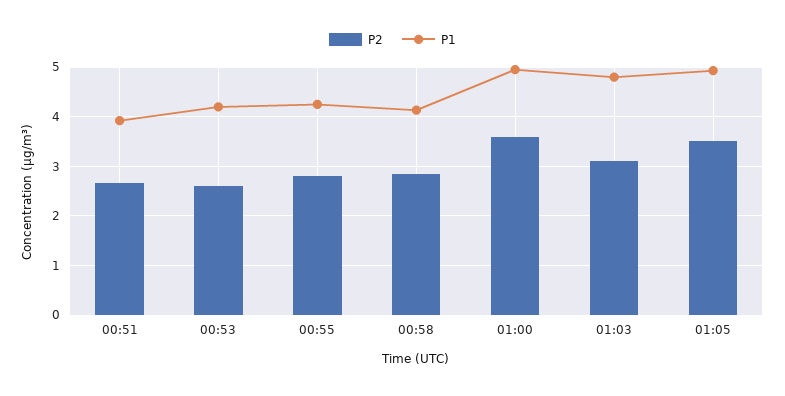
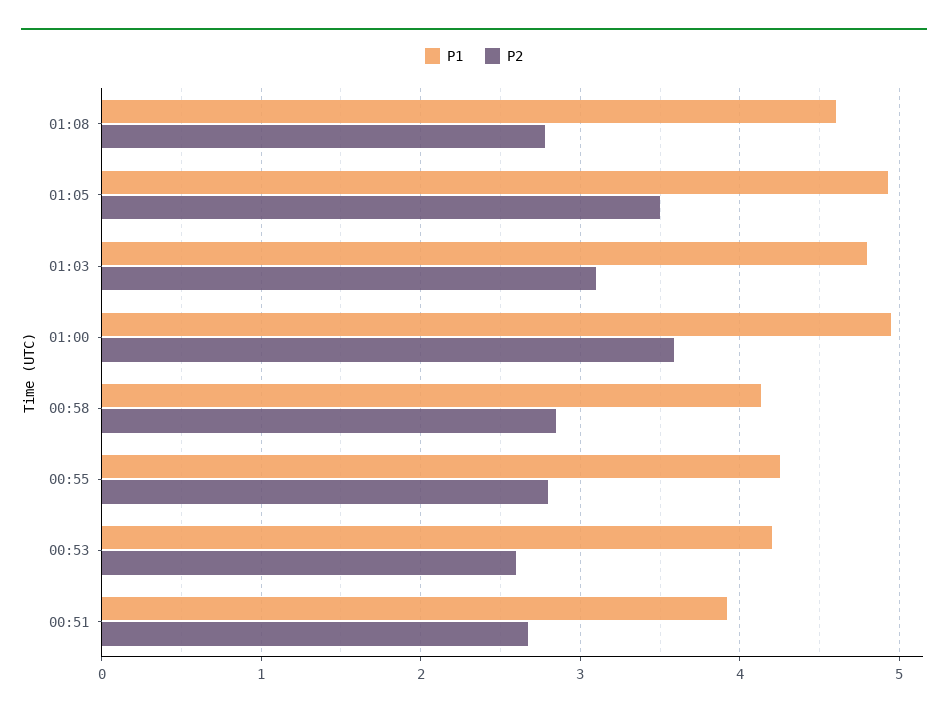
P1, 01:08: none -> 4.6
P2, 01:08: none -> 2.8

